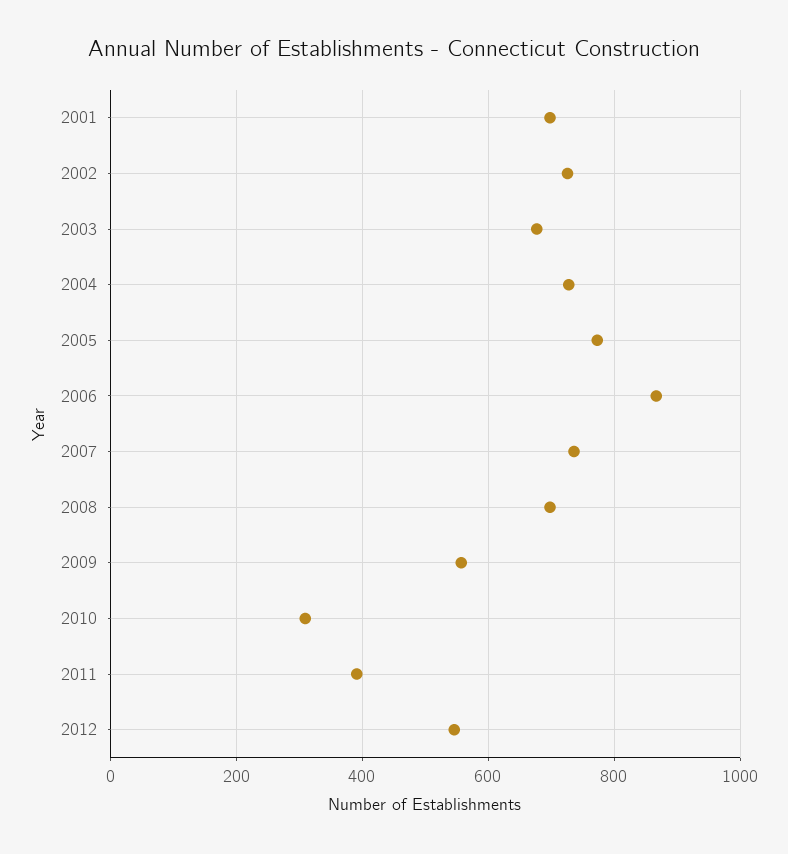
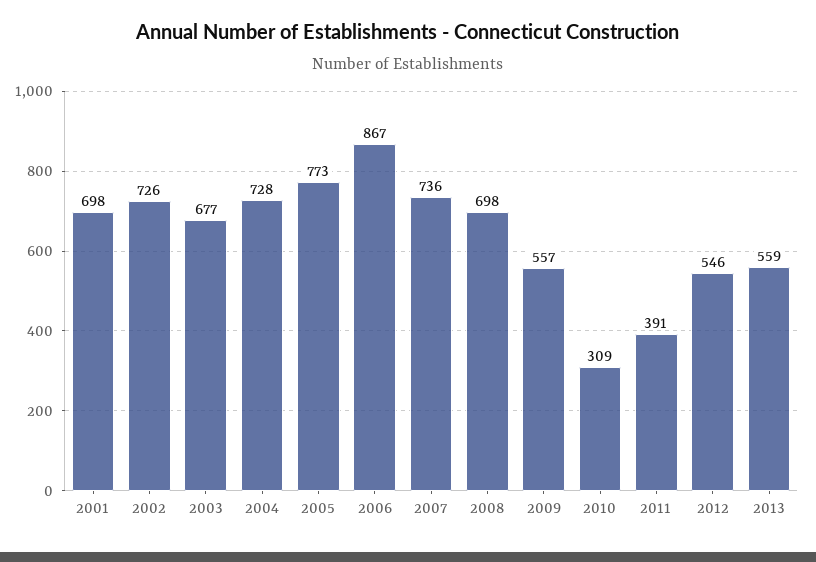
2013: none -> 559

